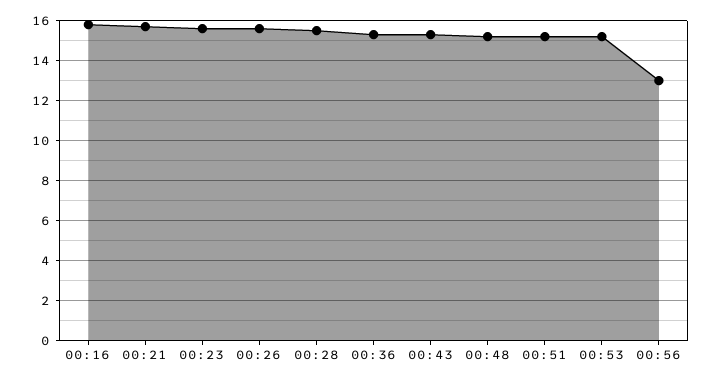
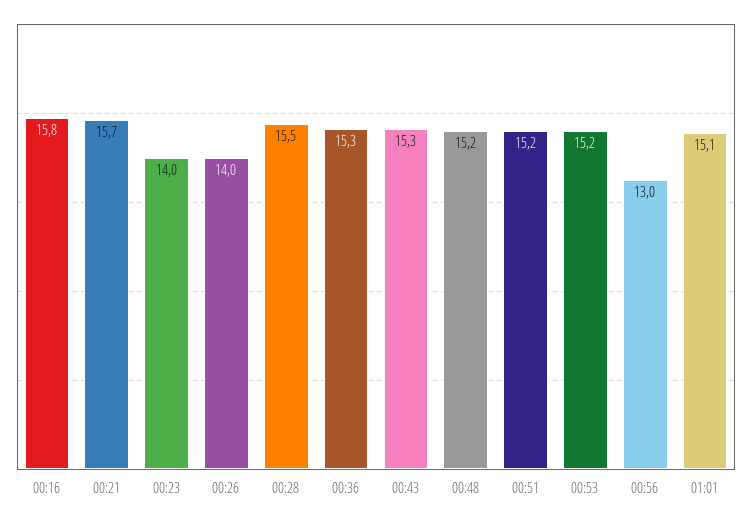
00:23: 15.5 -> 14
00:26: 15.5 -> 14
01:01: none -> 15.1

